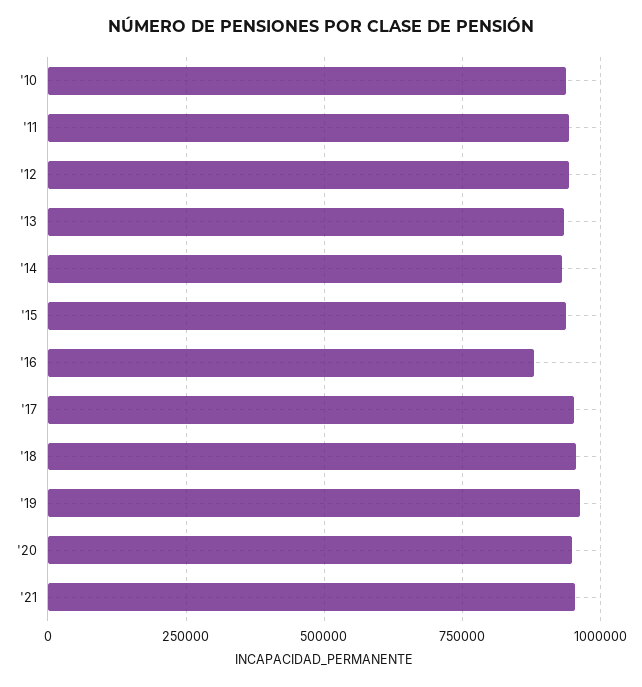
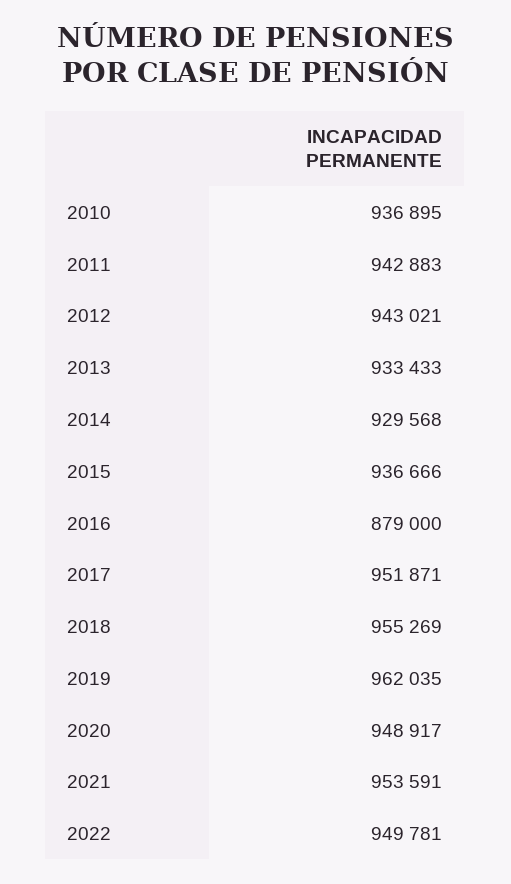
2022: none -> 949781

